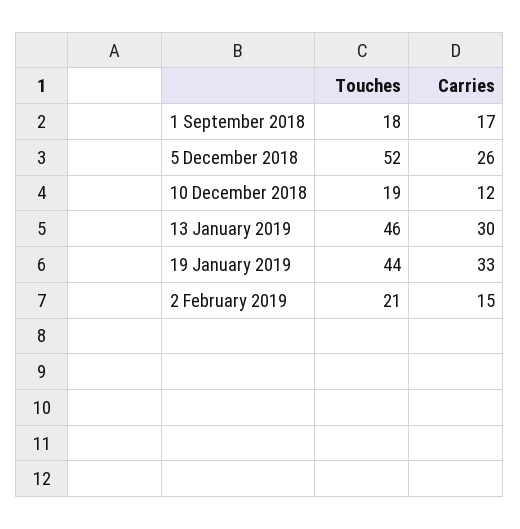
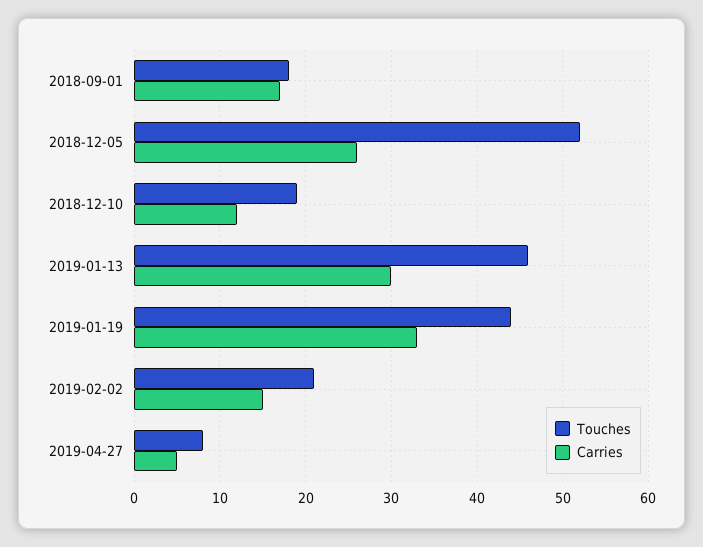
Touches, 2019-04-27: none -> 8
Carries, 2019-04-27: none -> 5

